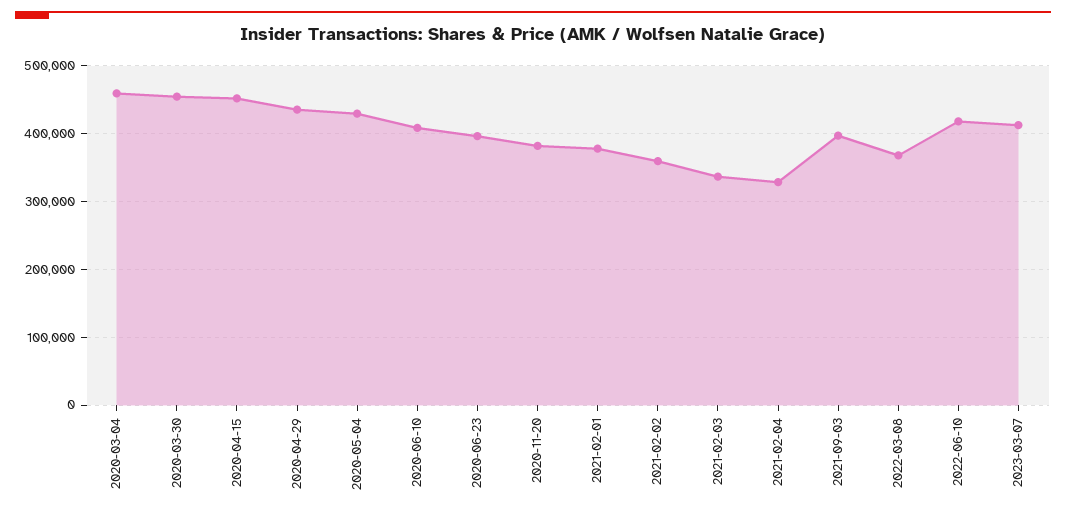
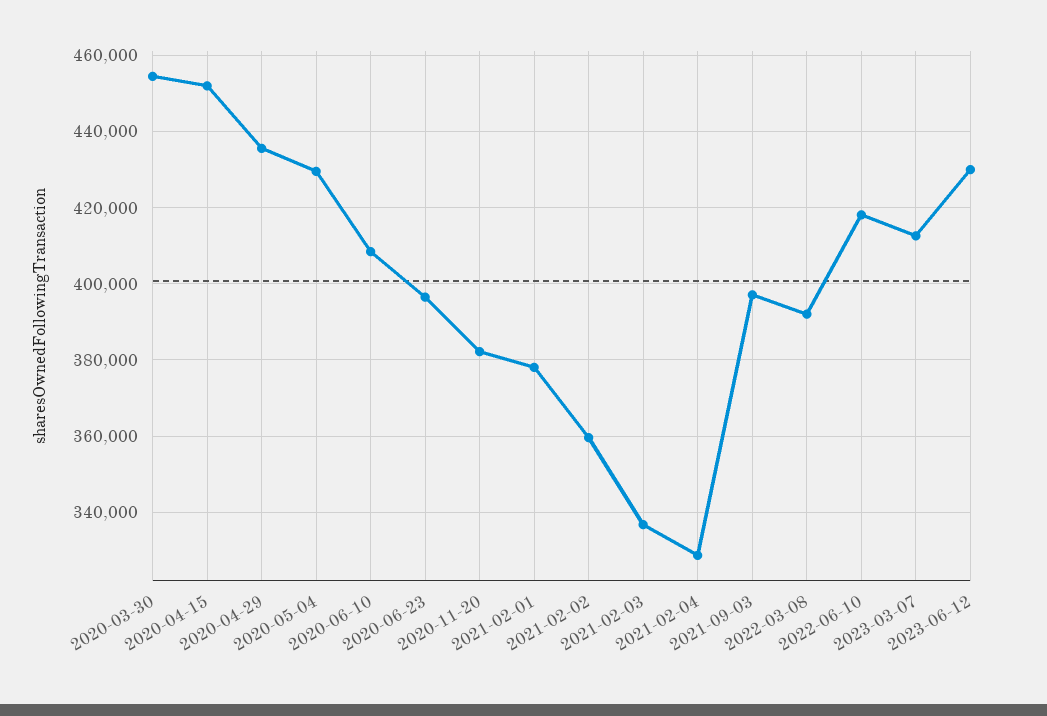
2020-03-04: 460000 -> none
2022-03-08: 370000 -> 392000
2023-06-12: none -> 430000

